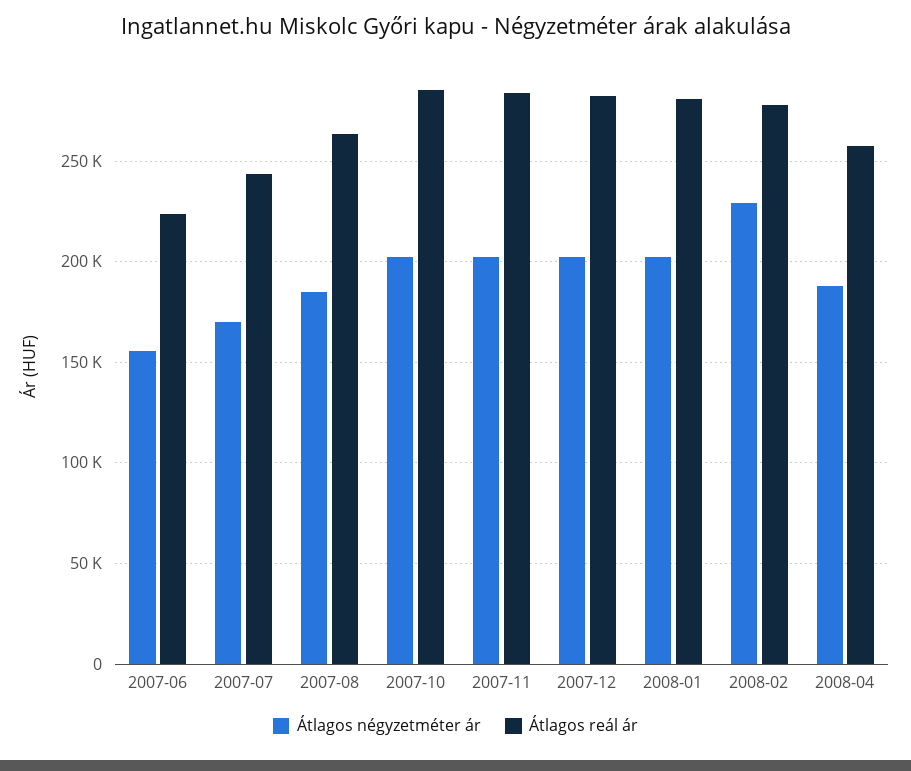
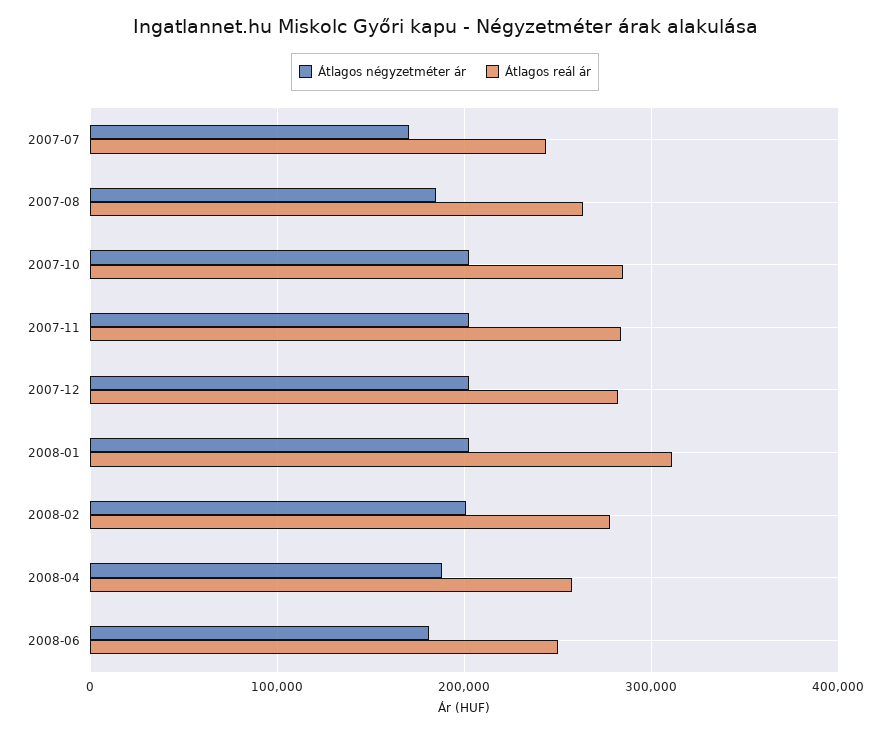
Átlagos négyzetméter ár, 2007-06: 155000 -> none
Átlagos reál ár, 2007-06: 225000 -> none
Átlagos reál ár, 2008-01: 280000 -> 310000
Átlagos négyzetméter ár, 2008-02: 230000 -> 200000
Átlagos négyzetméter ár, 2008-06: none -> 180000
Átlagos reál ár, 2008-06: none -> 250000

